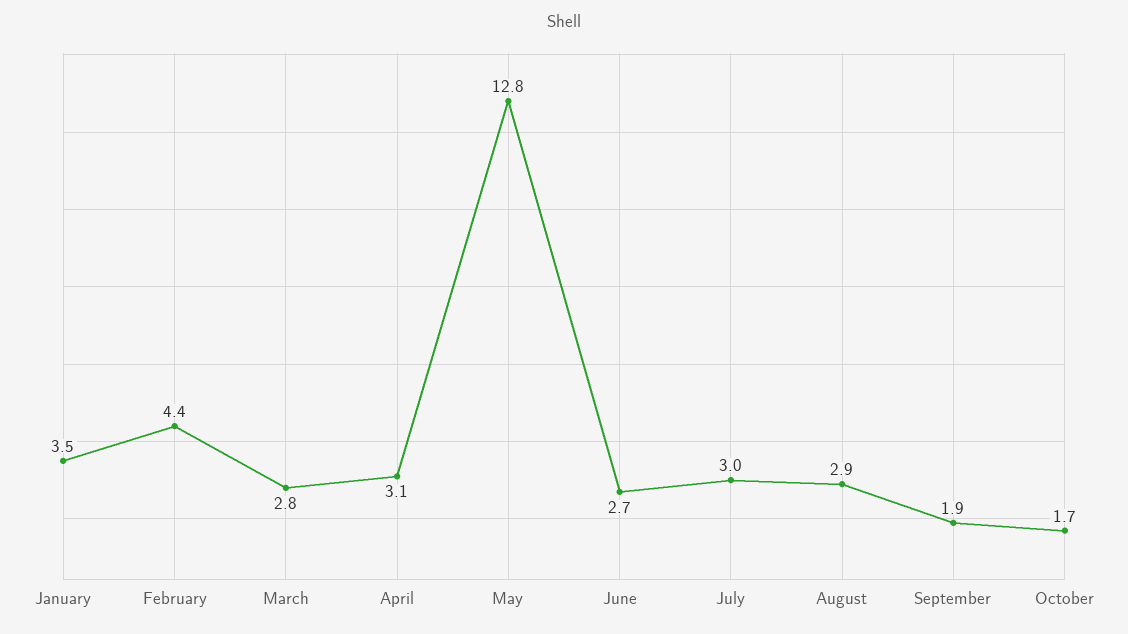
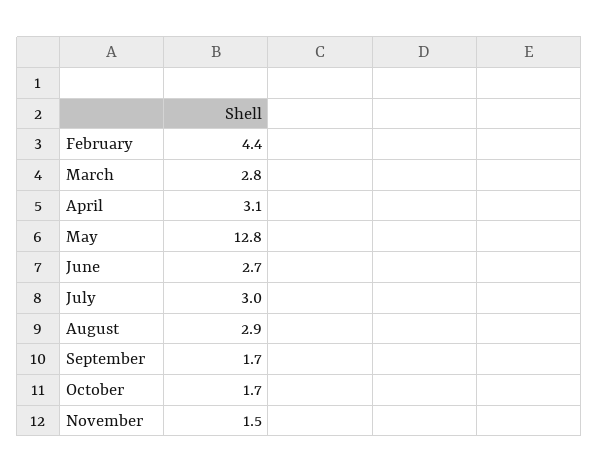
January: 3.5 -> none
September: 1.9 -> 1.7
November: none -> 1.5

